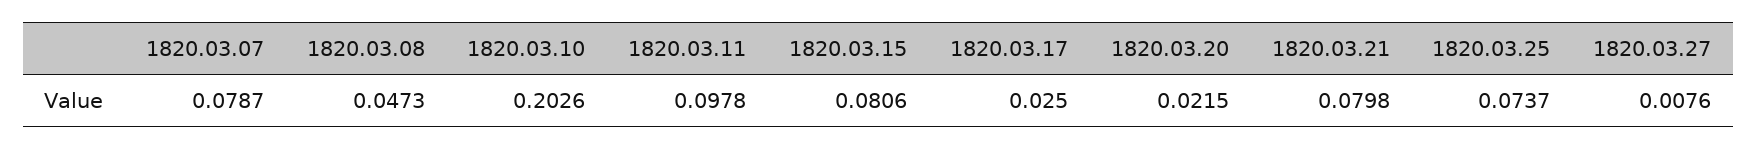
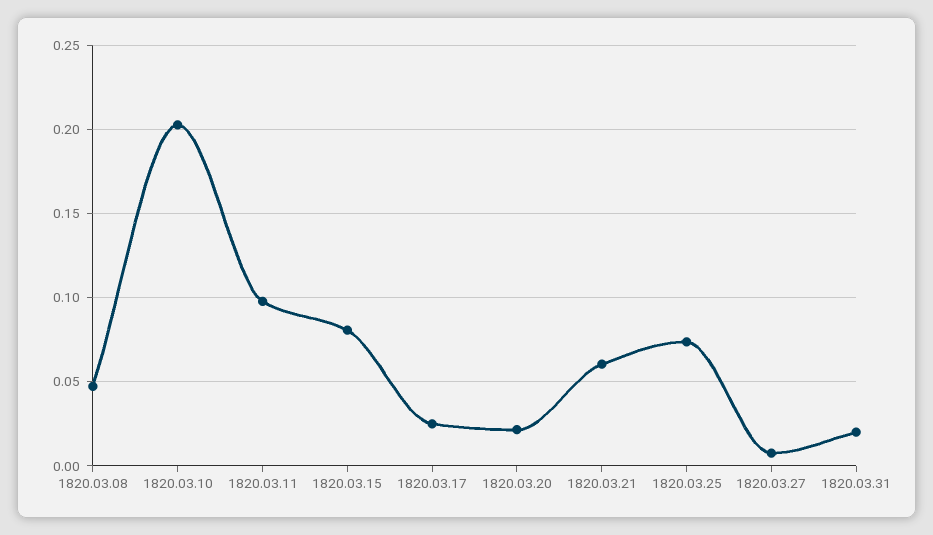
1820.03.07: 0.0787 -> none
1820.03.21: 0.0798 -> 0.06
1820.03.31: none -> 0.02

